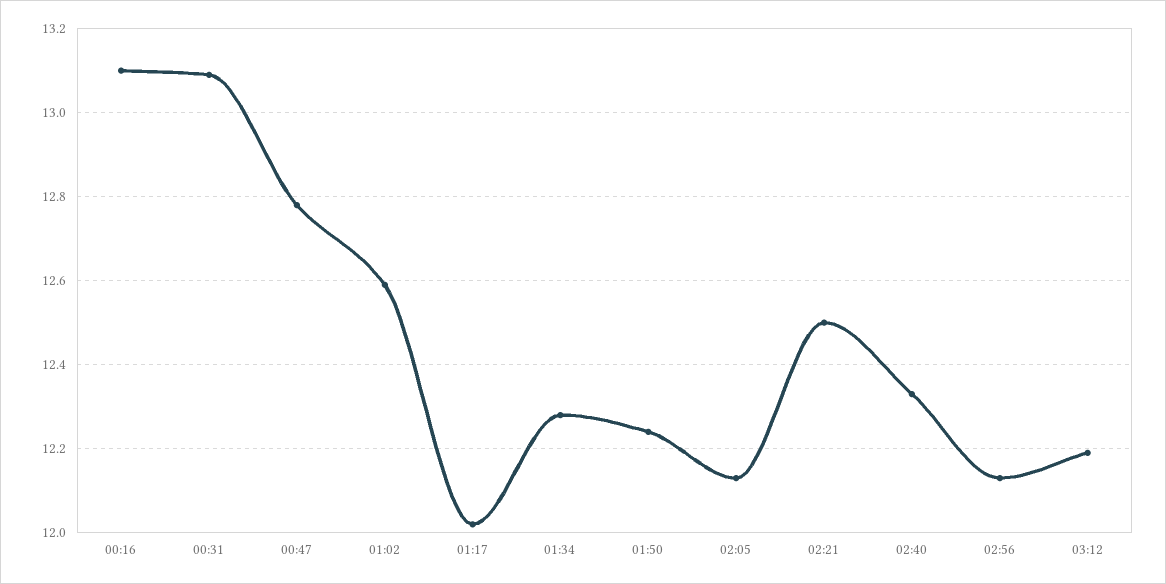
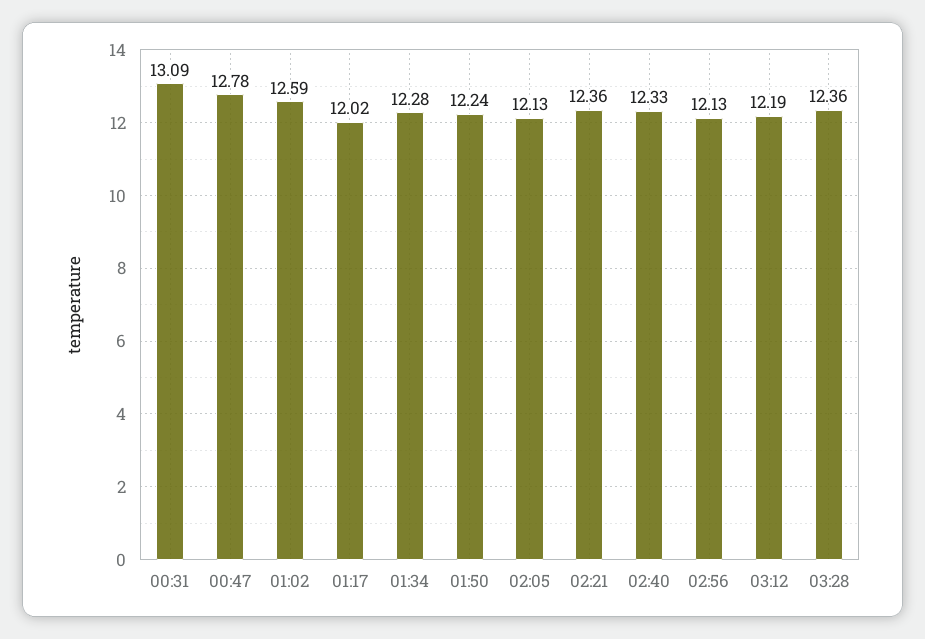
00:16: 13.1 -> none
02:21: 12.5 -> 12.36
03:28: none -> 12.36

